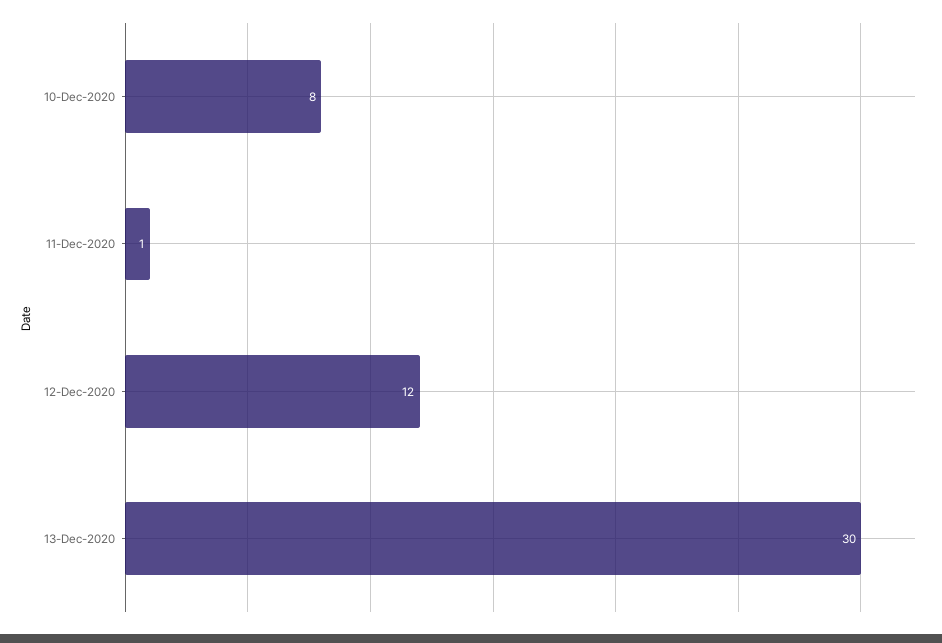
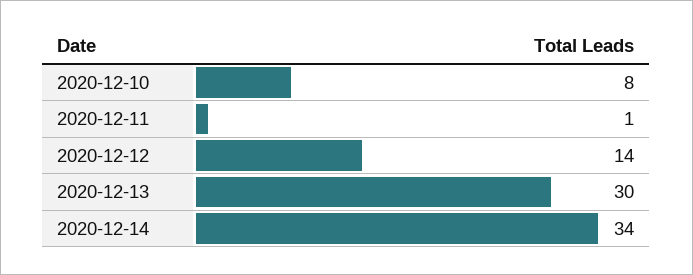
12-Dec-2020: 12 -> 14
2020-12-14: none -> 34

